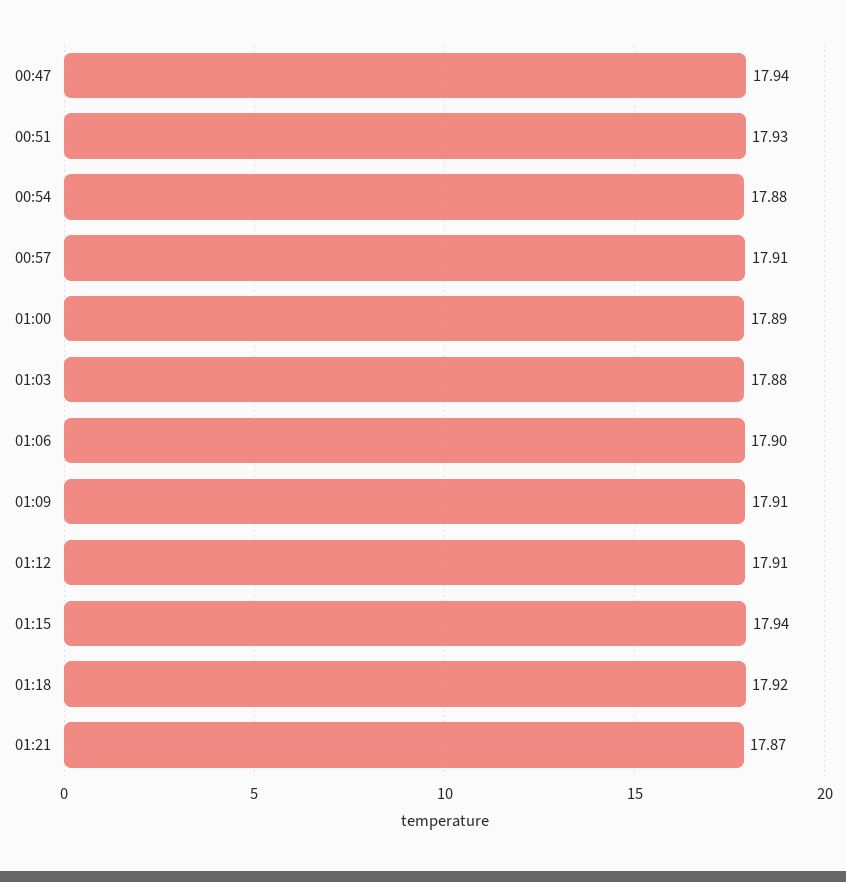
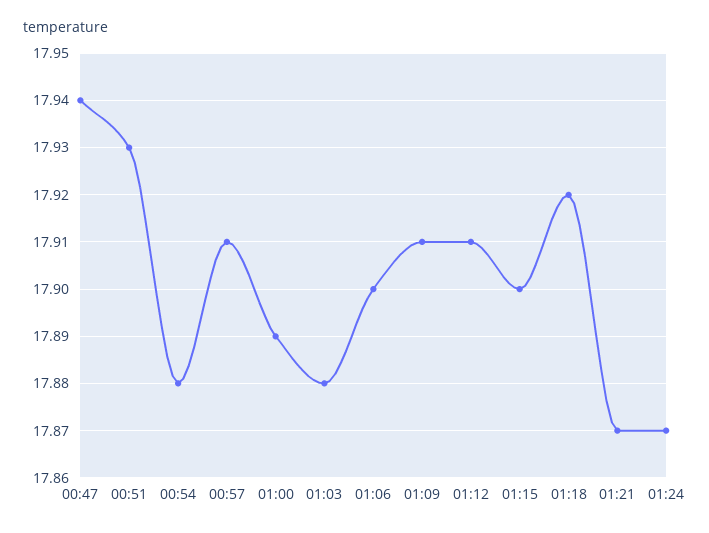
01:15: 17.94 -> 17.9
01:24: none -> 17.87

